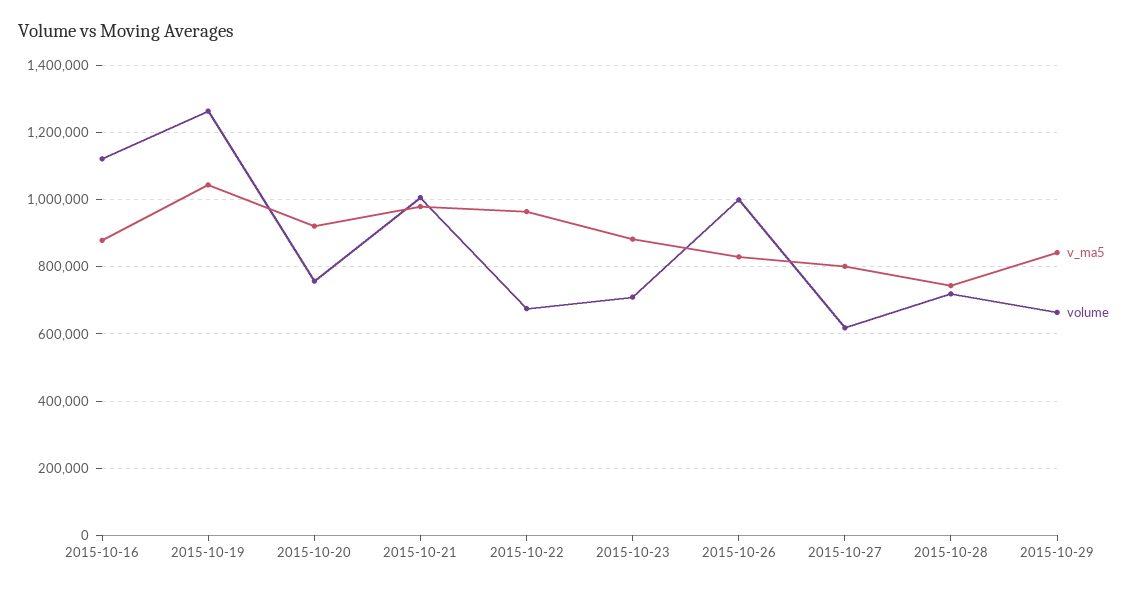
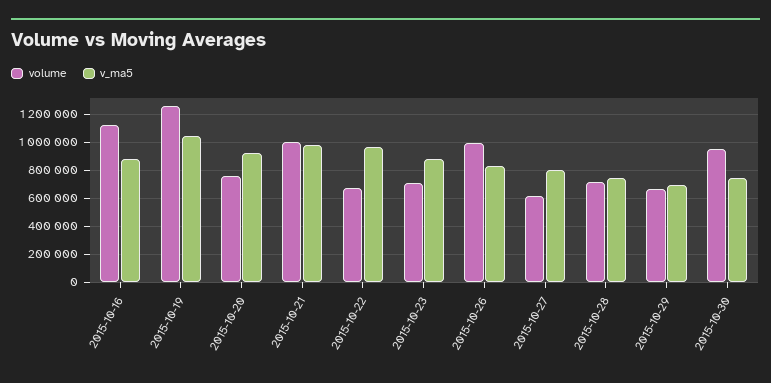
v_ma5, 2015-10-29: 840000 -> 700000
volume, 2015-10-30: none -> 950000
v_ma5, 2015-10-30: none -> 750000

